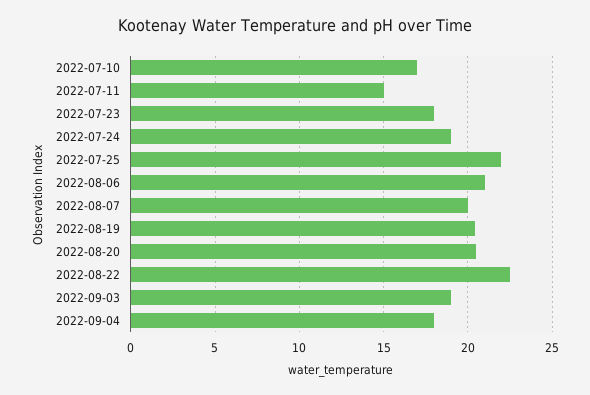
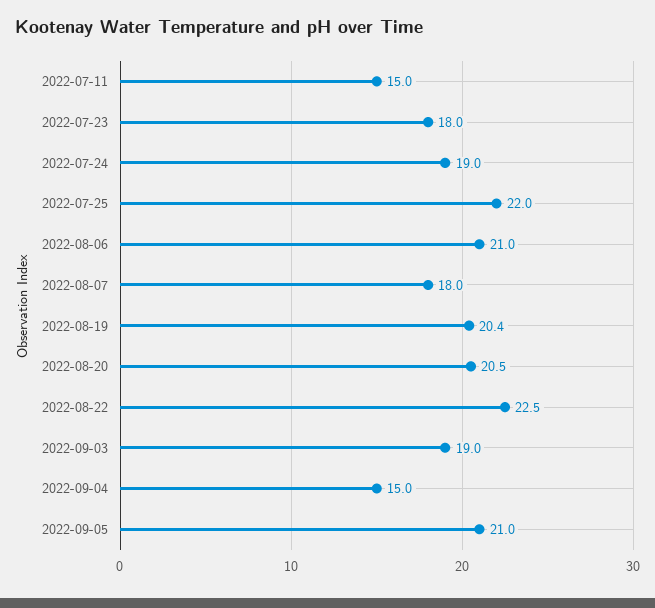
2022-07-10: 17 -> none
2022-08-07: 20 -> 18
2022-09-04: 18 -> 15
2022-09-05: none -> 21

